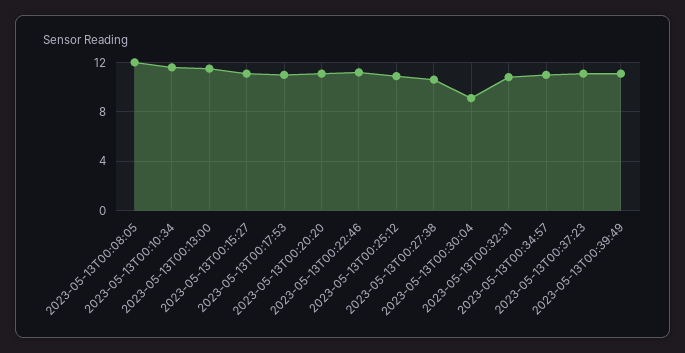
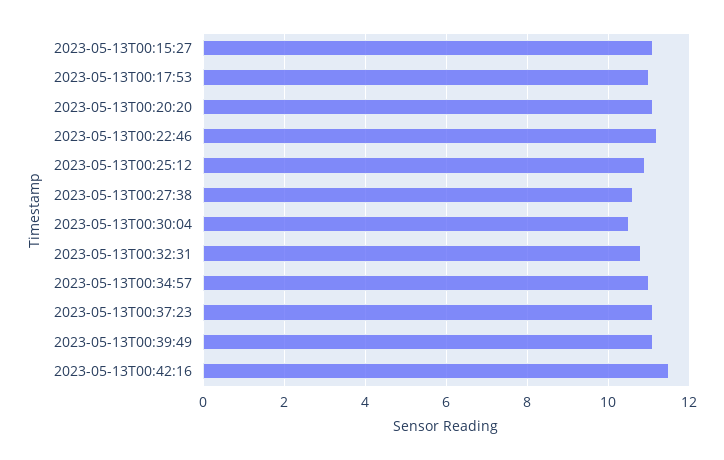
2023-05-13T00:08:05: 12 -> none
2023-05-13T00:10:34: 11.5 -> none
2023-05-13T00:13:00: 11.5 -> none
2023-05-13T00:30:04: 9 -> 10.5
2023-05-13T00:42:16: none -> 11.5

